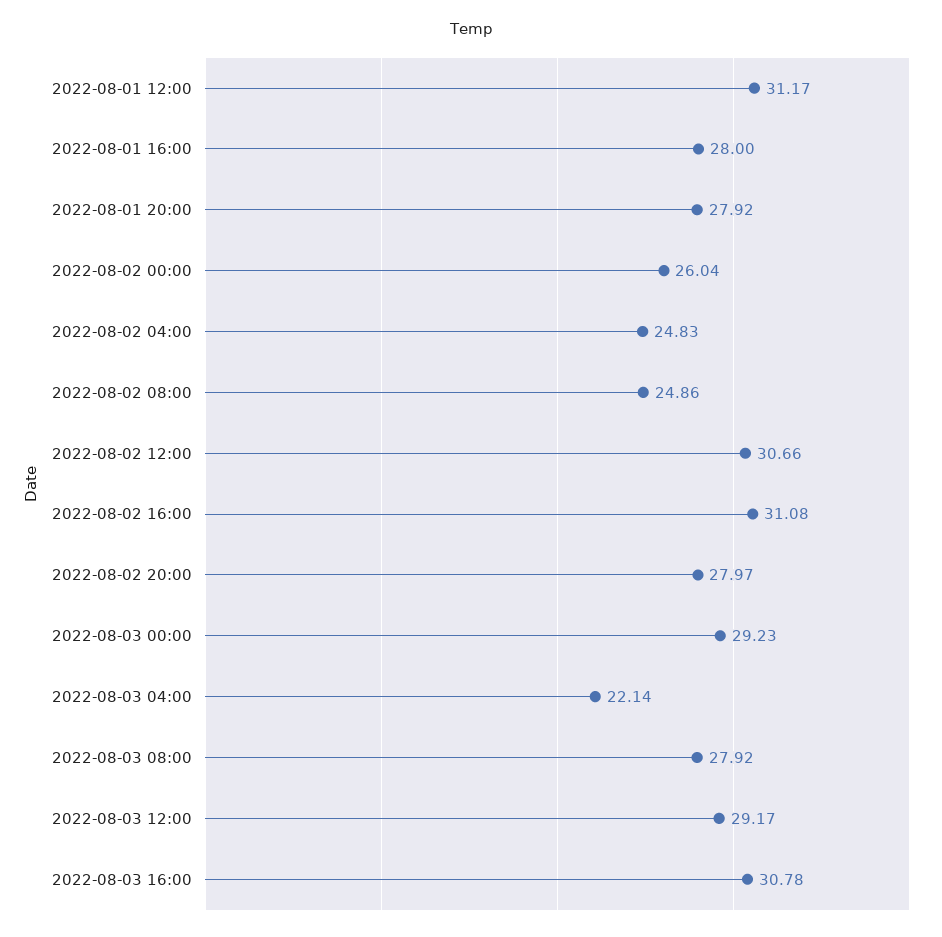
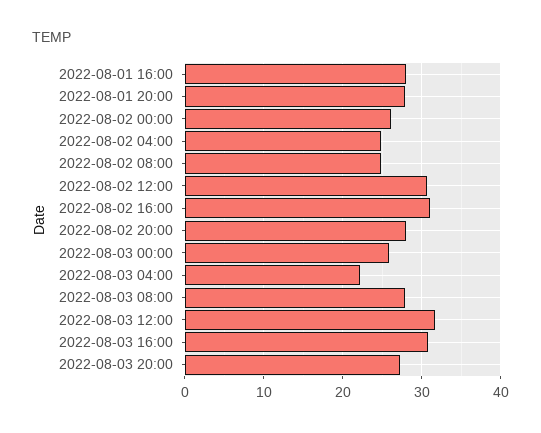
2022-08-01 12:00: 31.17 -> none
2022-08-03 00:00: 29.23 -> 26
2022-08-03 12:00: 29.17 -> 32
2022-08-03 20:00: none -> 27

